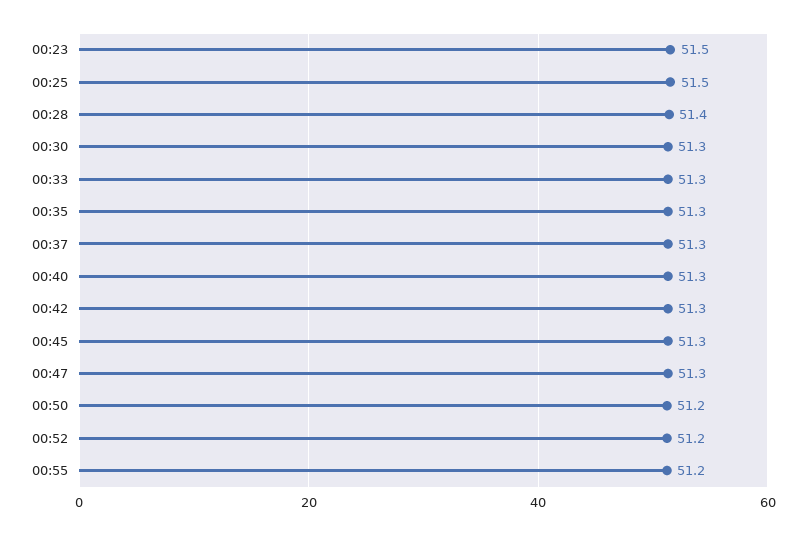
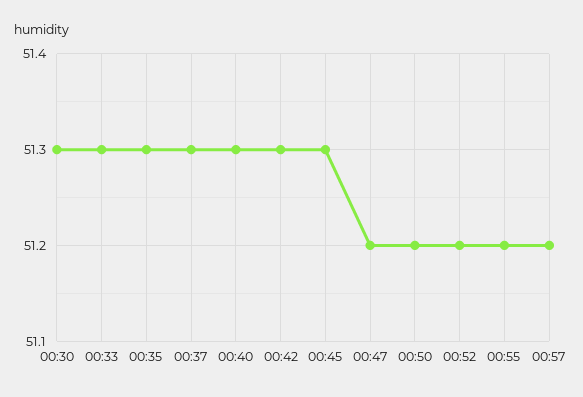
00:23: 51.5 -> none
00:25: 51.5 -> none
00:28: 51.4 -> none
00:47: 51.3 -> 51.2
00:57: none -> 51.2

